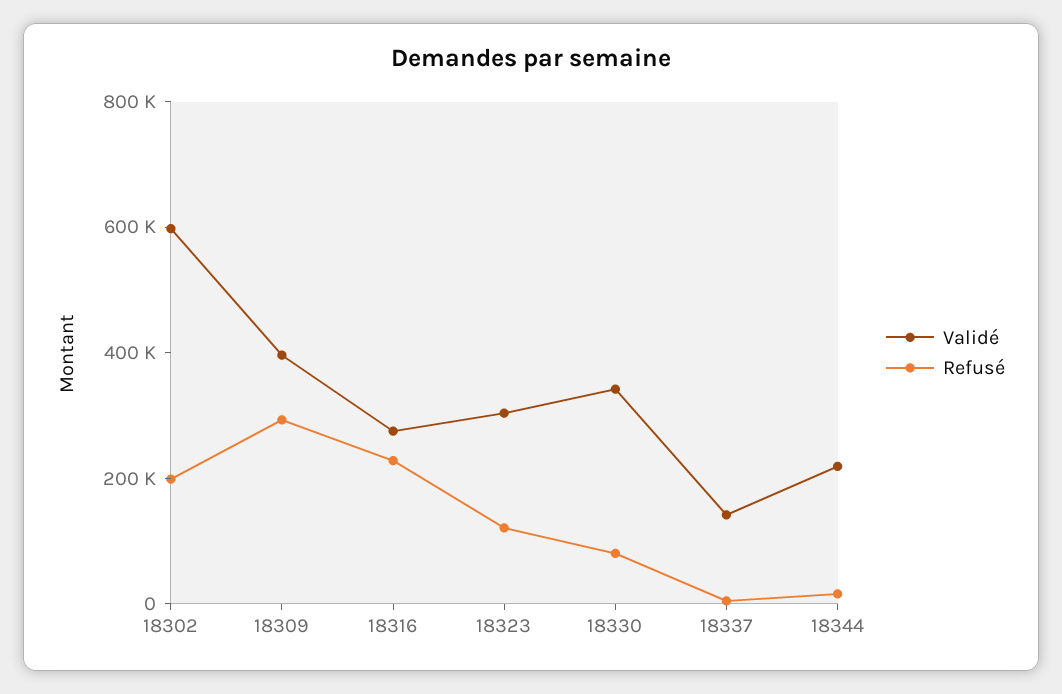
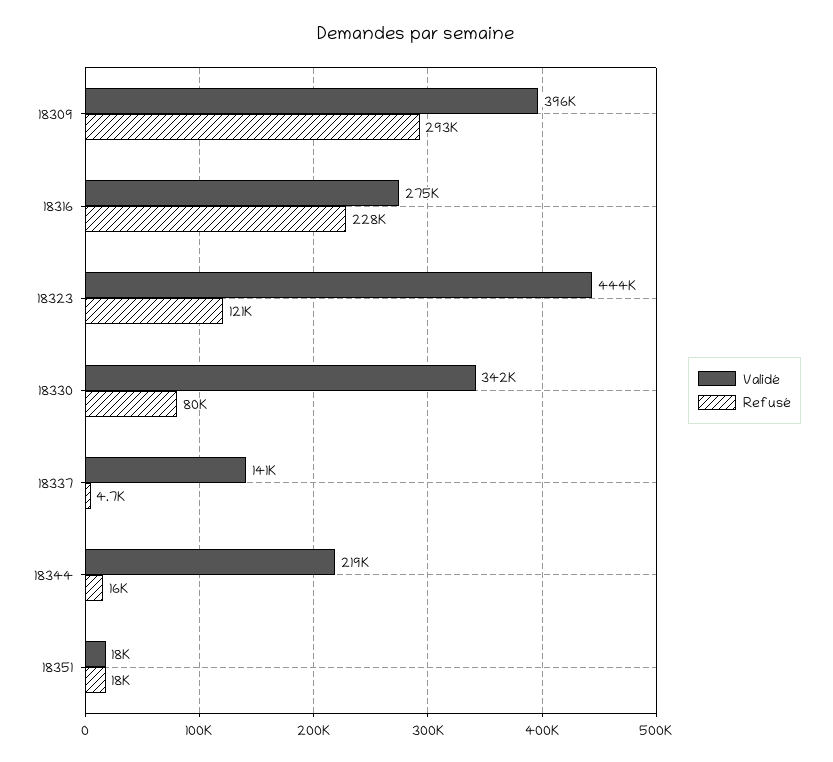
Validé, 18302: 600000 -> none
Refusé, 18302: 200000 -> none
Validé, 18323: 300000 -> 444000
Validé, 18351: none -> 18000
Refusé, 18351: none -> 18000

